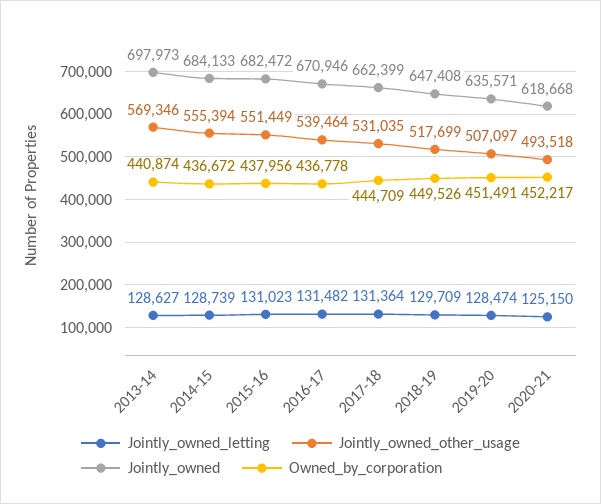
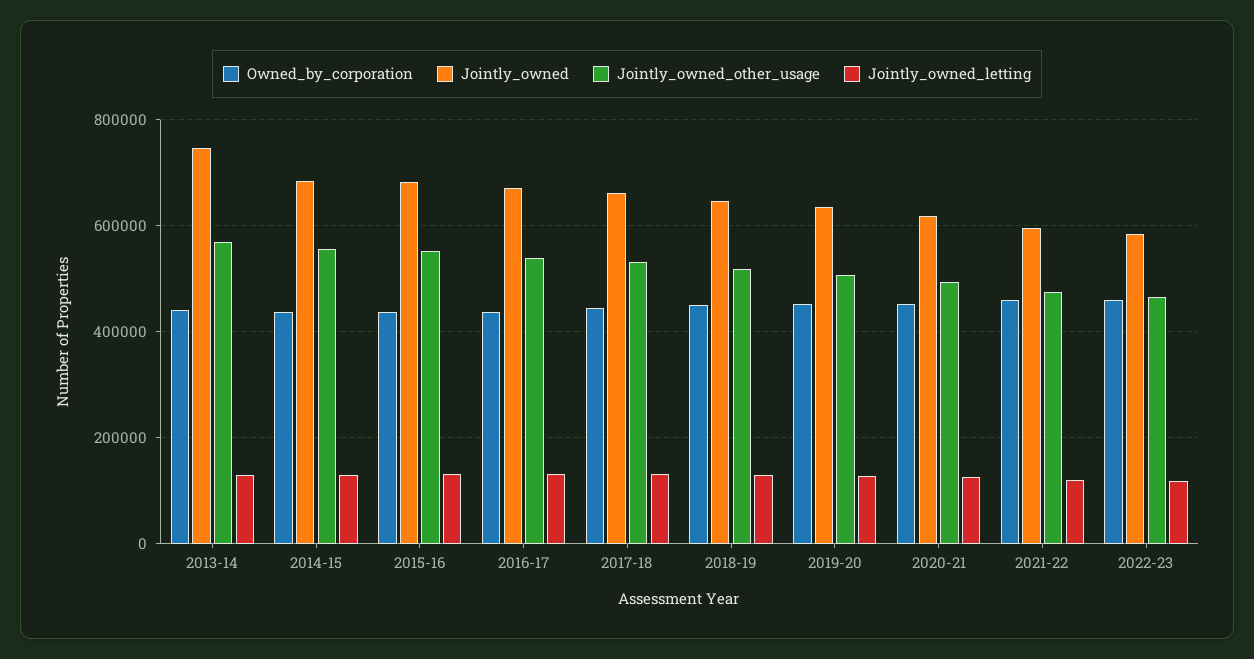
Jointly_owned, 2013-14: 697973 -> 740000
Owned_by_corporation, 2021-22: none -> 460000
Jointly_owned, 2021-22: none -> 600000
Jointly_owned_other_usage, 2021-22: none -> 480000
Jointly_owned_letting, 2021-22: none -> 120000
Owned_by_corporation, 2022-23: none -> 460000
Jointly_owned, 2022-23: none -> 580000
Jointly_owned_other_usage, 2022-23: none -> 460000
Jointly_owned_letting, 2022-23: none -> 120000

